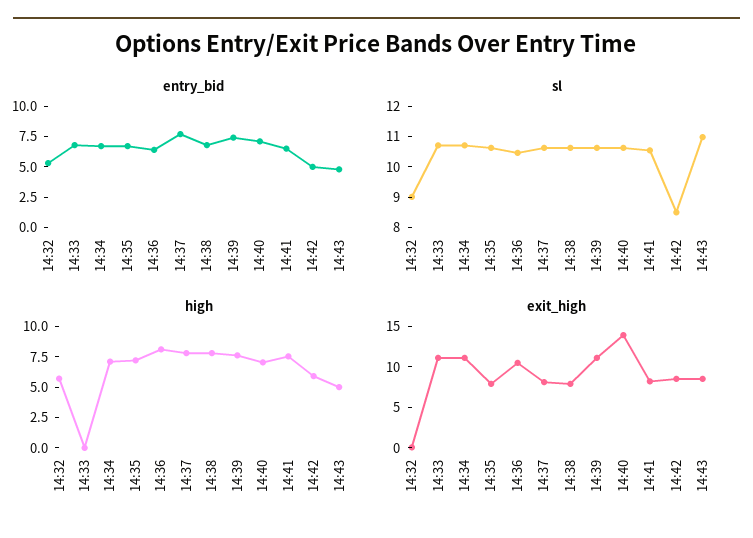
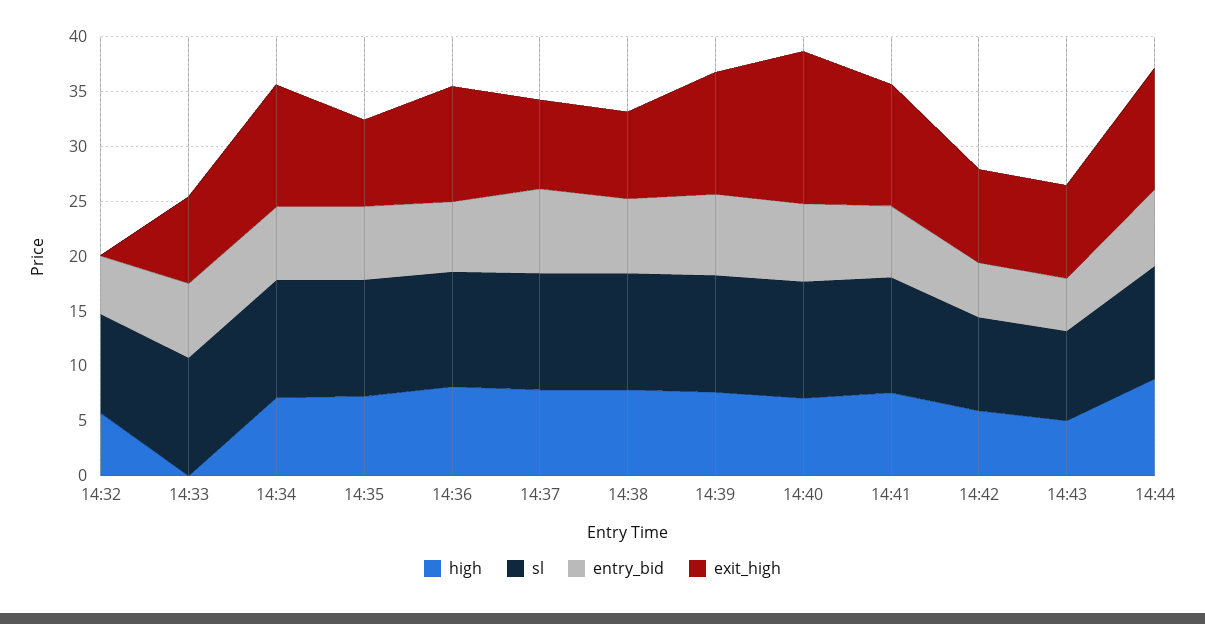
sl, 14:43: 11 -> 8
exit_high, 14:33: 11 -> 8
exit_high, 14:41: 8 -> 11
high, 14:44: none -> 9
sl, 14:44: none -> 10
entry_bid, 14:44: none -> 7
exit_high, 14:44: none -> 11

